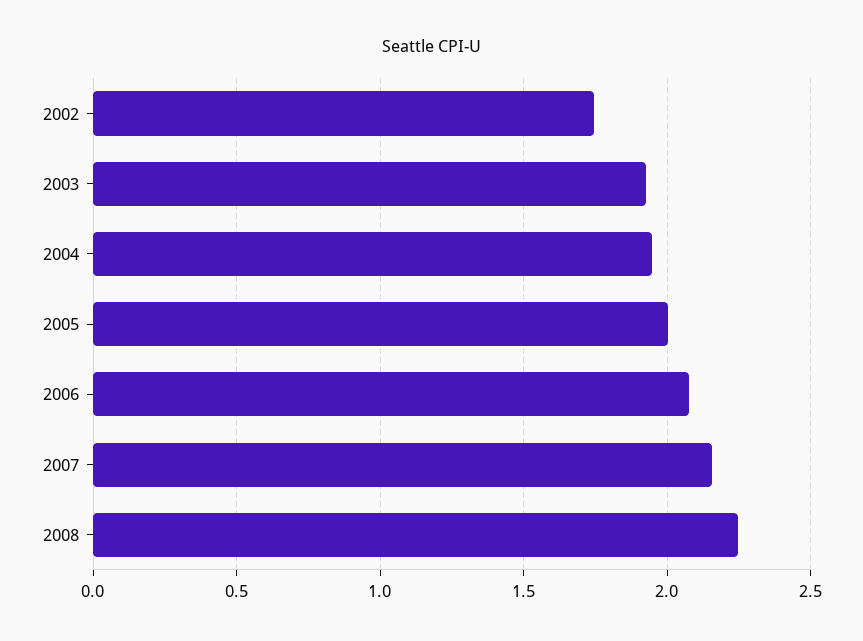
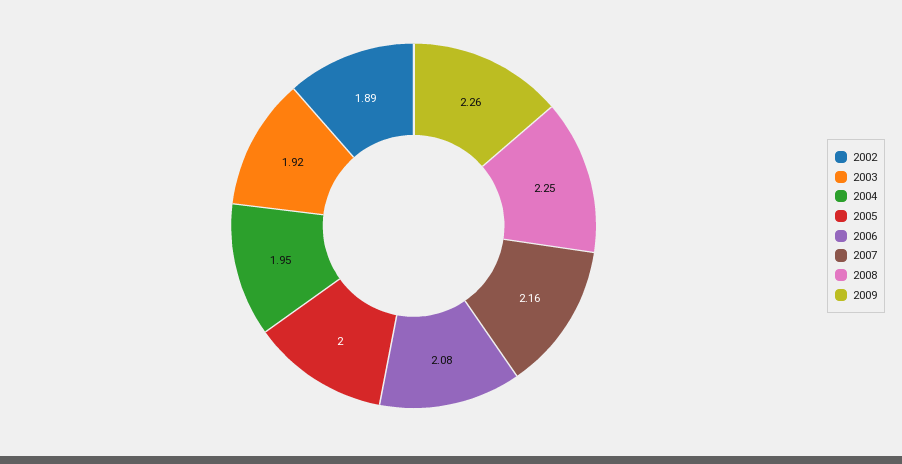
2002: 1.75 -> 1.89
2009: none -> 2.26

